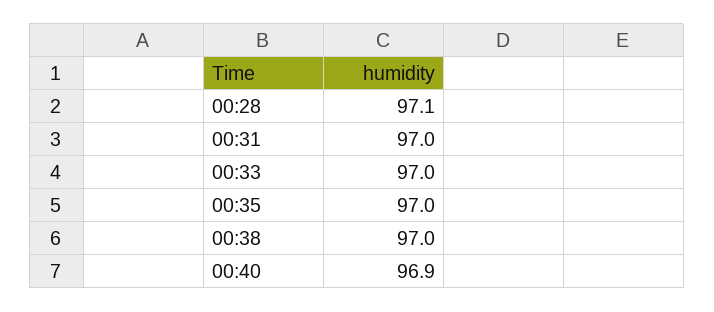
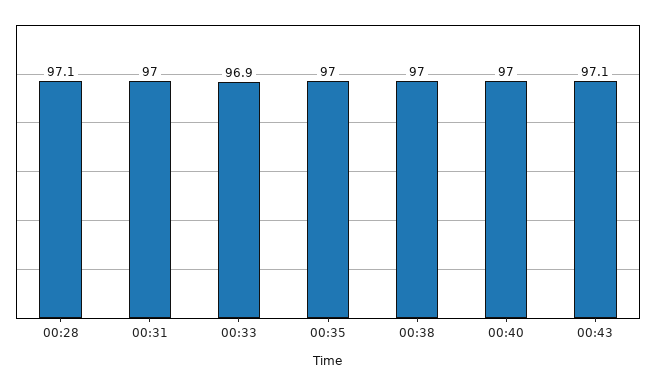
00:33: 97 -> 96.9
00:40: 96.9 -> 97
00:43: none -> 97.1

